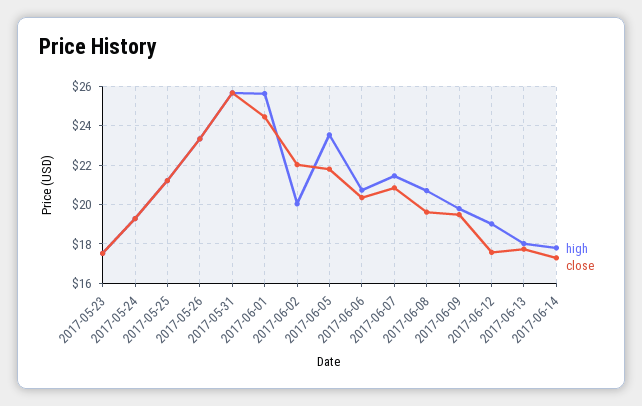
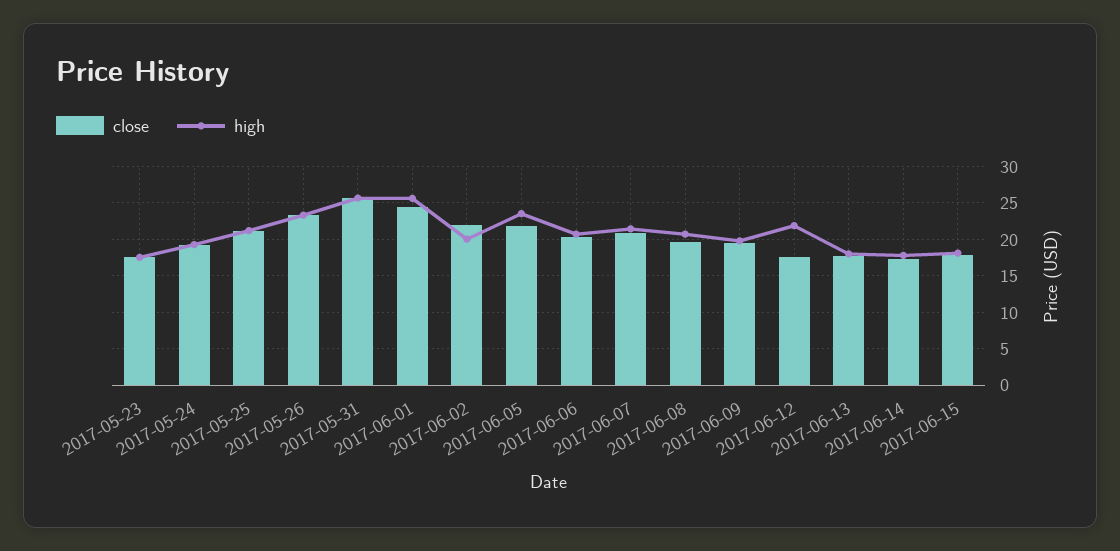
high, 2017-06-12: 19 -> 22
close, 2017-06-15: none -> 18
high, 2017-06-15: none -> 18

